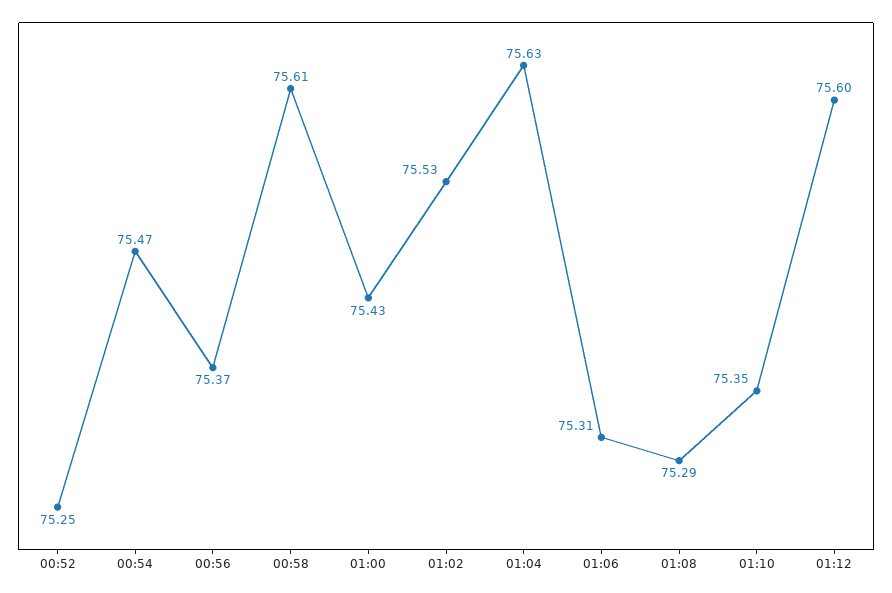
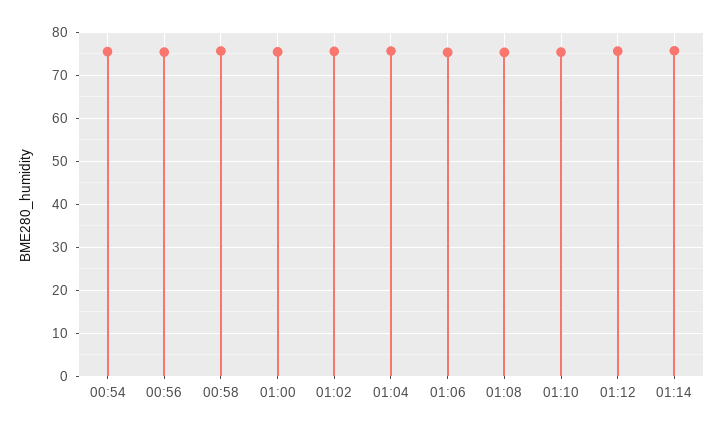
00:52: 75.25 -> none
01:14: none -> 76

